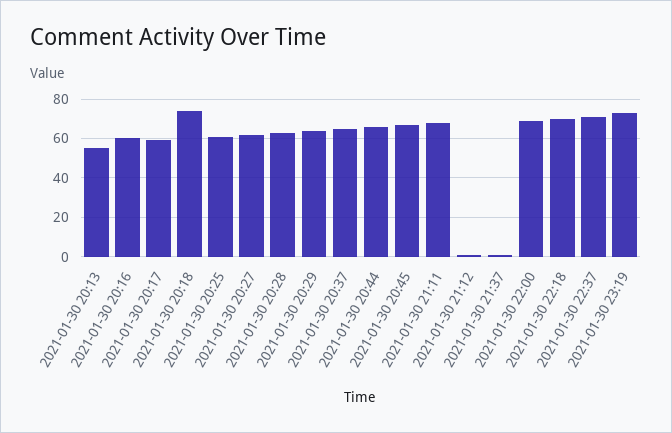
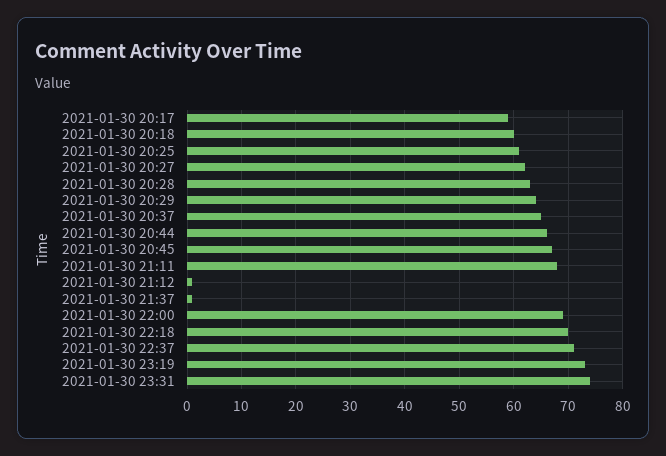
2021-01-30 20:13: 55 -> none
2021-01-30 20:16: 60 -> none
2021-01-30 20:18: 75 -> 60
2021-01-30 23:31: none -> 75

